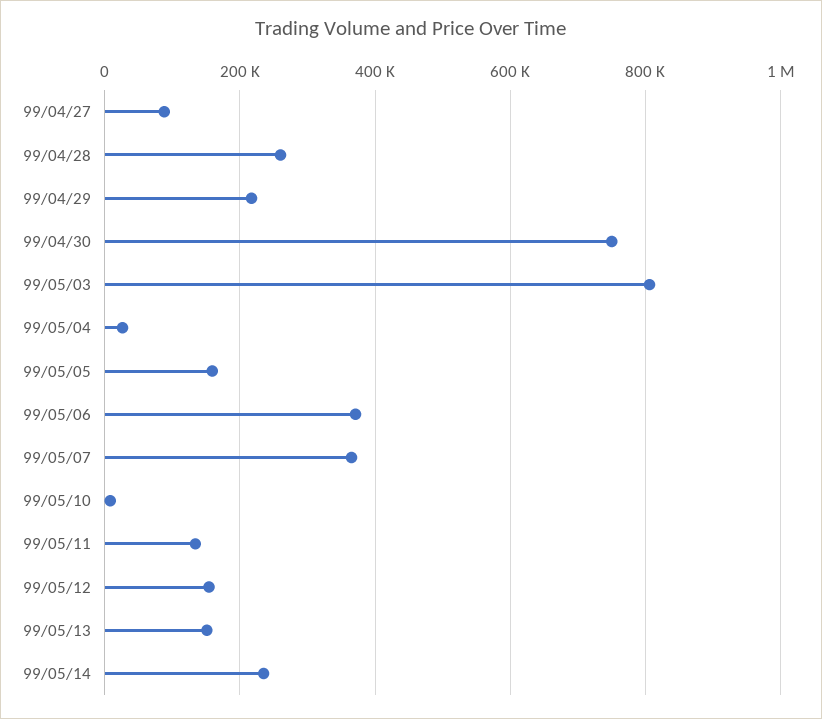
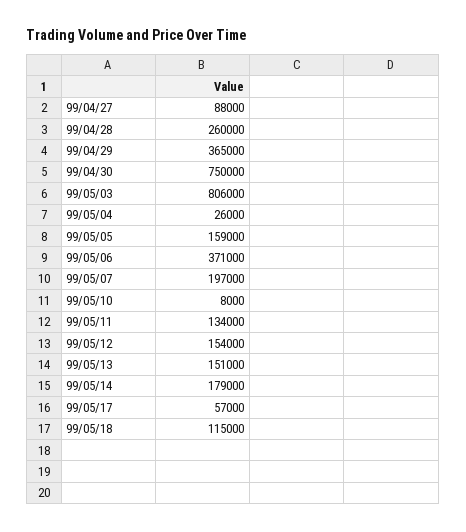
99/04/29: 220000 -> 365000
99/05/07: 360000 -> 197000
99/05/14: 240000 -> 179000
99/05/17: none -> 57000
99/05/18: none -> 115000

